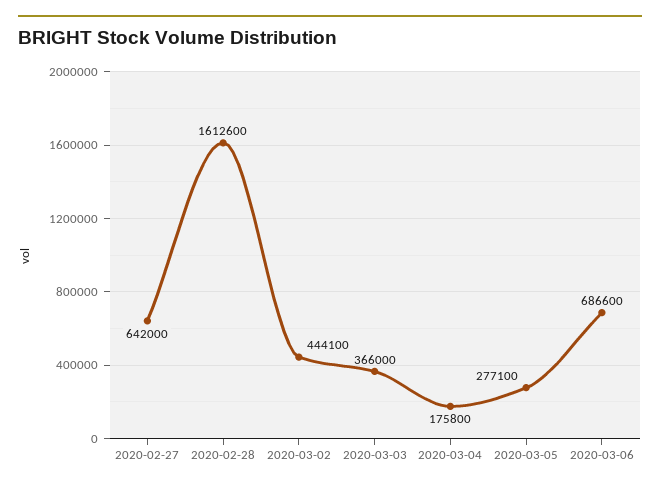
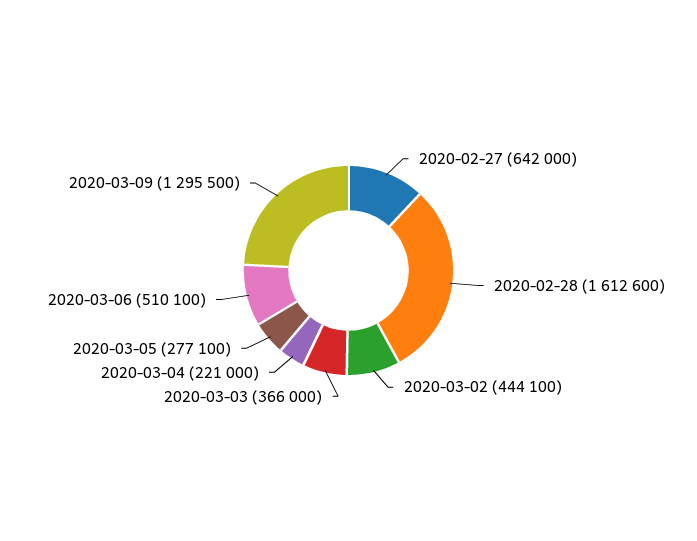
2020-03-04: 175800 -> 221000
2020-03-06: 686600 -> 510100
2020-03-09: none -> 1295500

